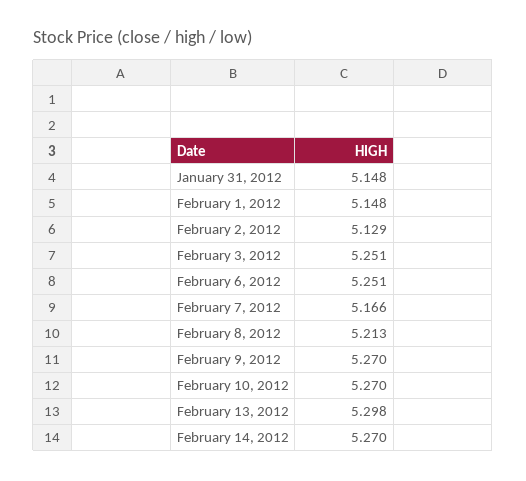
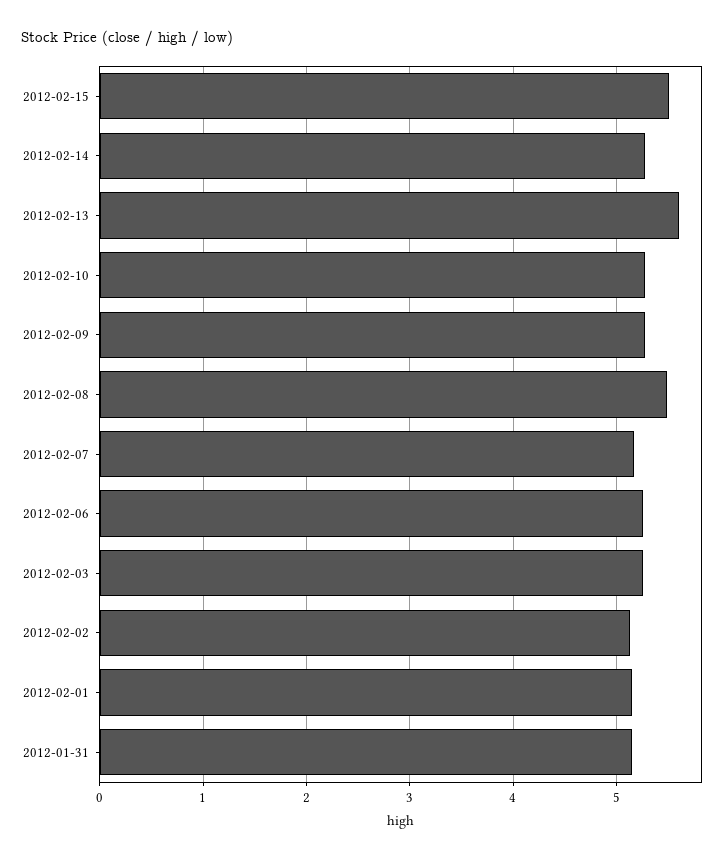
February 8, 2012: 5.213 -> 5.5
February 13, 2012: 5.298 -> 5.6
2012-02-15: none -> 5.5

